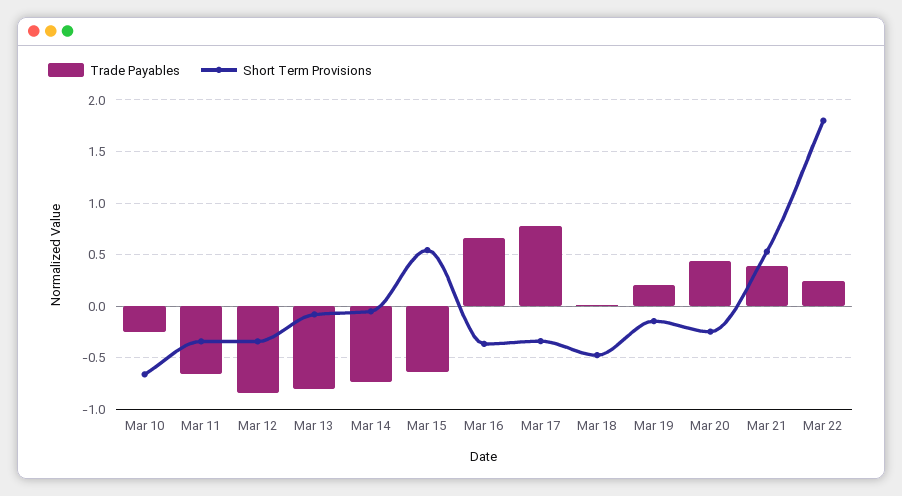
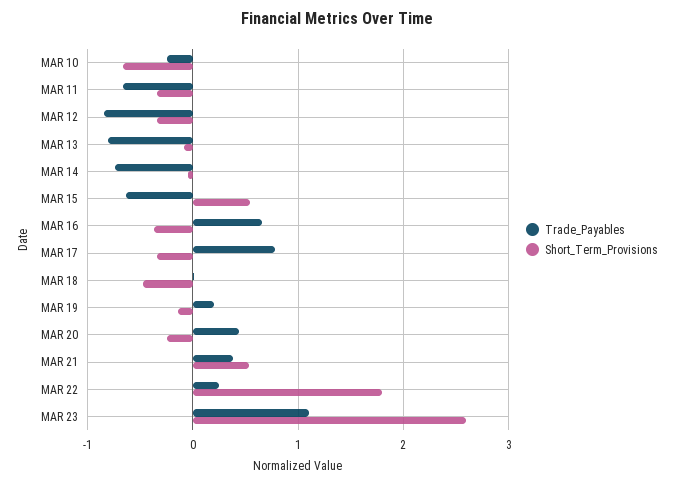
Trade Payables, MAR 23: none -> 1.1
Short Term Provisions, MAR 23: none -> 2.6

